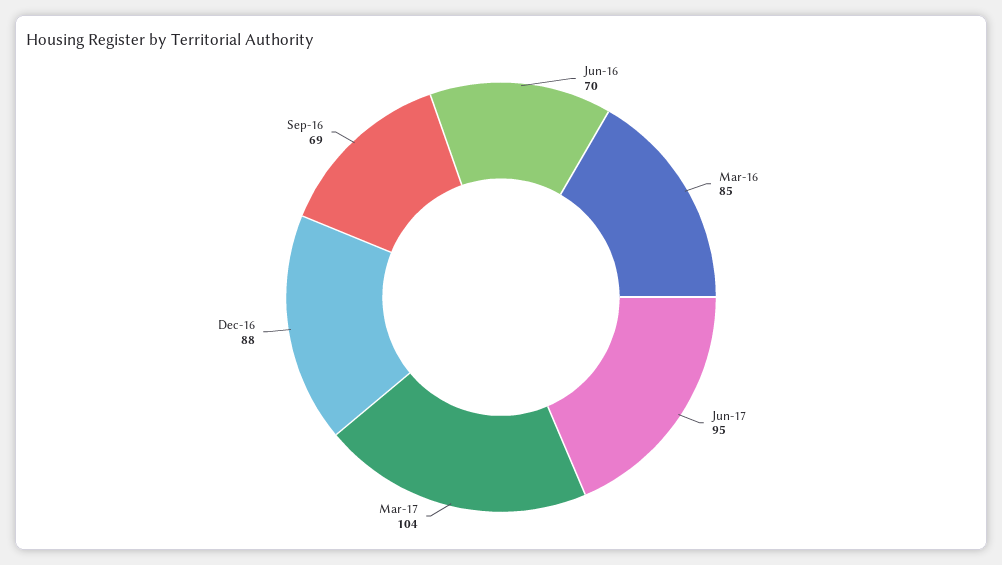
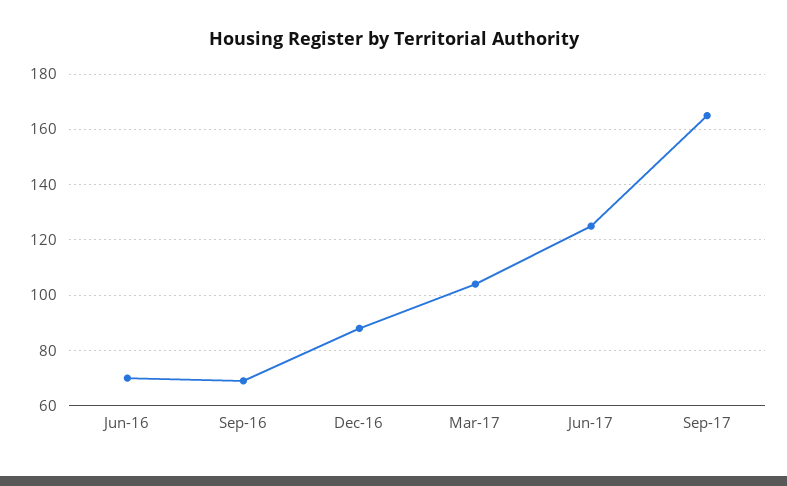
Mar-16: 85 -> none
Jun-17: 95 -> 125
Sep-17: none -> 165

